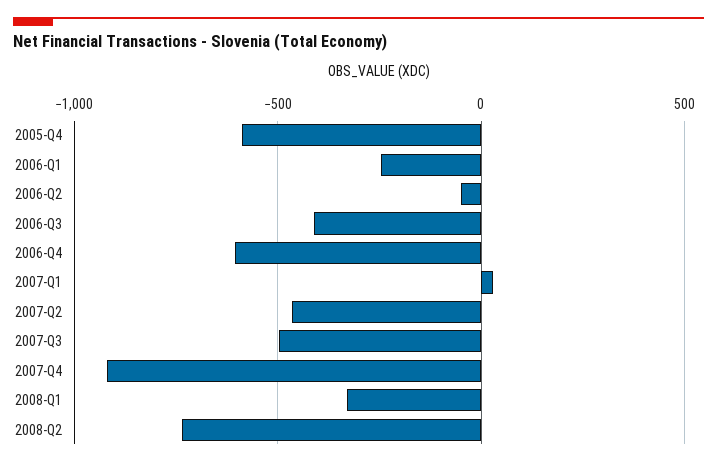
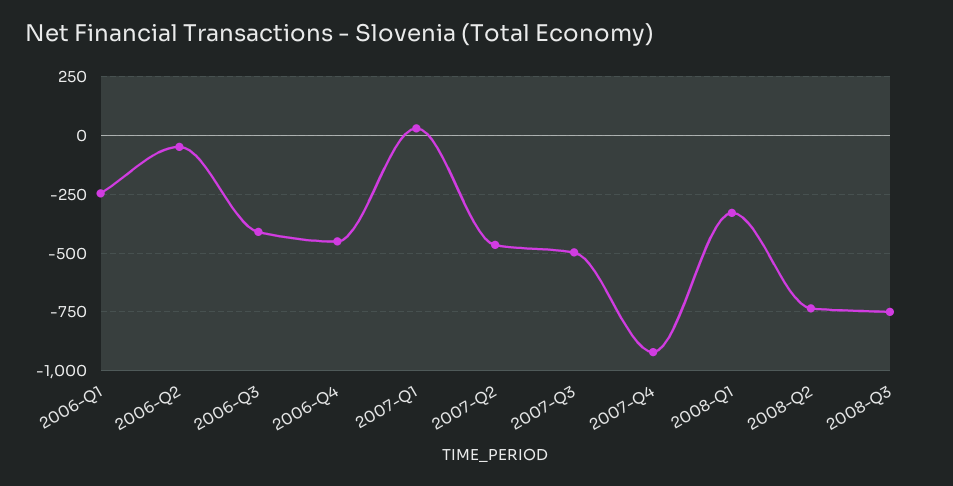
2005-Q4: -600 -> none
2006-Q4: -600 -> -450
2008-Q3: none -> -750

